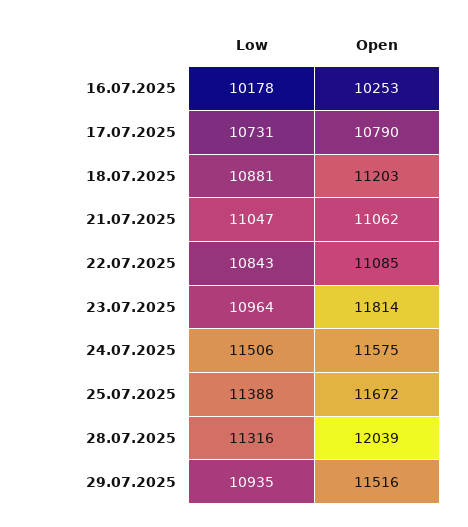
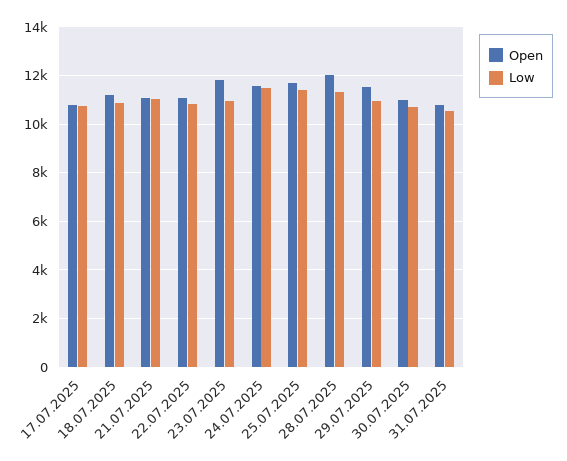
Low, 16.07.2025: 10178 -> none
Open, 16.07.2025: 10253 -> none
Open, 30.07.2025: none -> 11000
Low, 30.07.2025: none -> 10750
Open, 31.07.2025: none -> 10750
Low, 31.07.2025: none -> 10500

